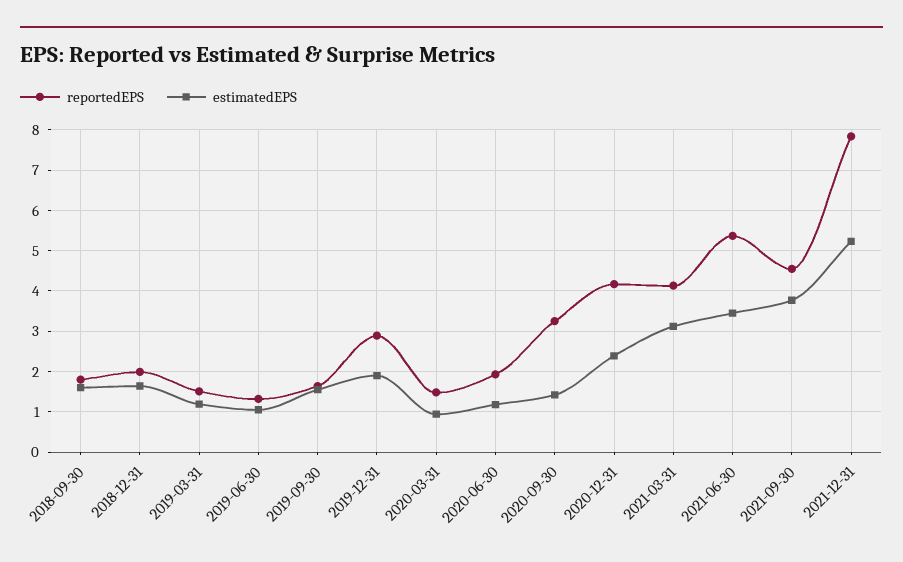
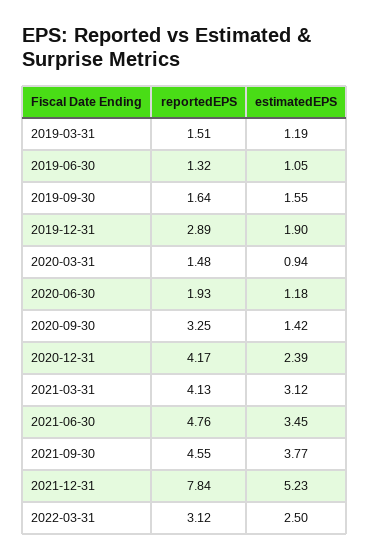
reportedEPS, 2018-09-30: 1.8 -> none
estimatedEPS, 2018-09-30: 1.6 -> none
reportedEPS, 2018-12-31: 2 -> none
estimatedEPS, 2018-12-31: 1.6 -> none
reportedEPS, 2021-06-30: 5.4 -> 4.76
reportedEPS, 2022-03-31: none -> 3.12
estimatedEPS, 2022-03-31: none -> 2.5

